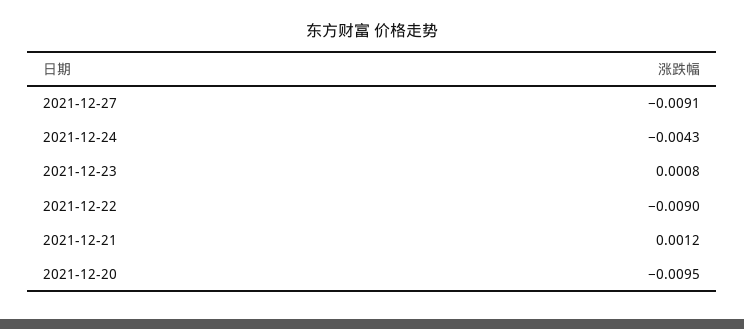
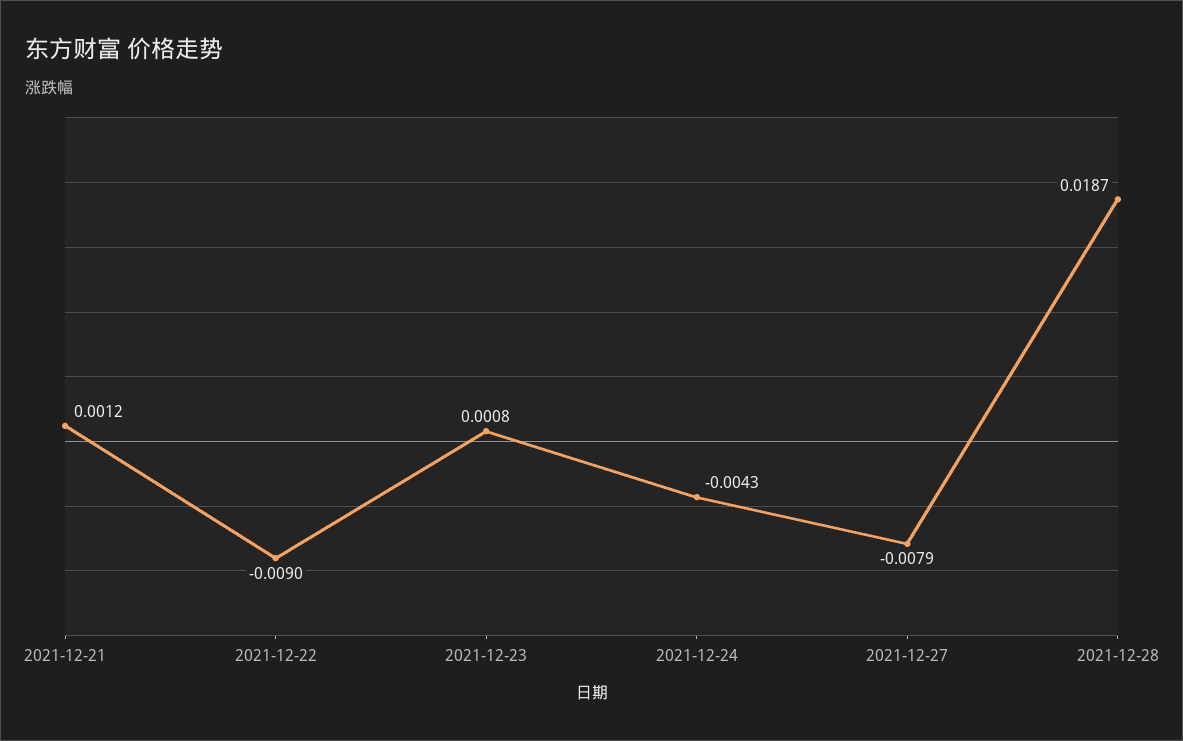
2021-12-27: -0.0091 -> -0.0079
2021-12-20: -0.0095 -> none
2021-12-28: none -> 0.0187

